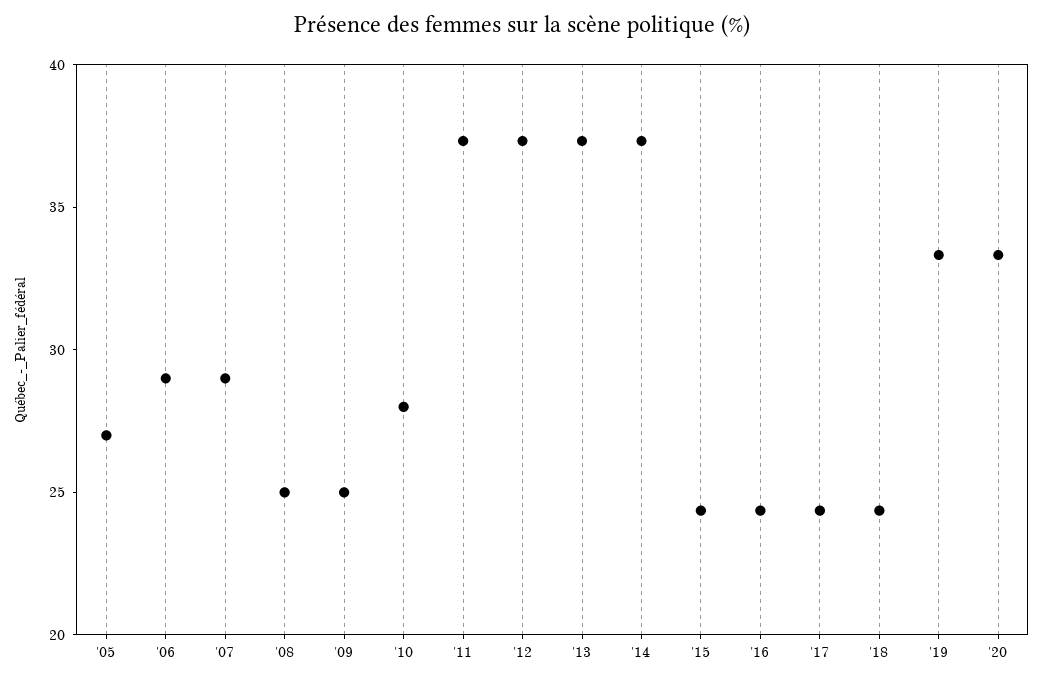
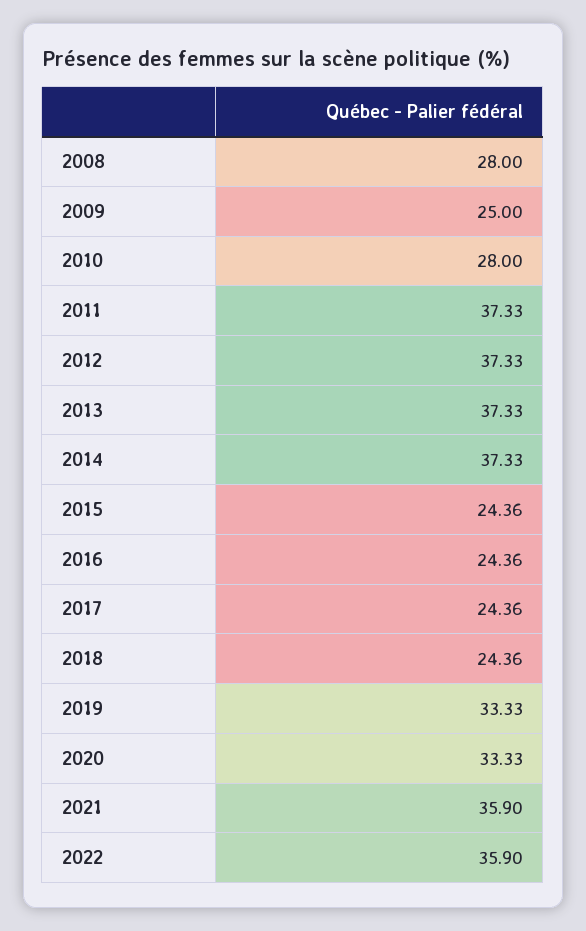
'05: 27 -> none
'06: 29 -> none
'07: 29 -> none
'08: 25 -> 28
2021: none -> 35.9
2022: none -> 35.9

